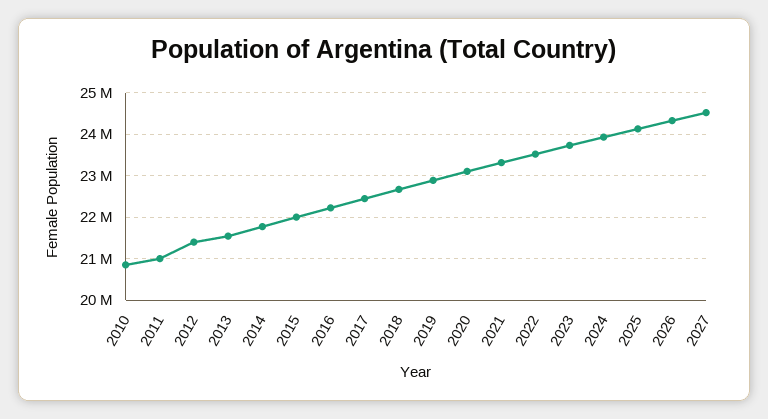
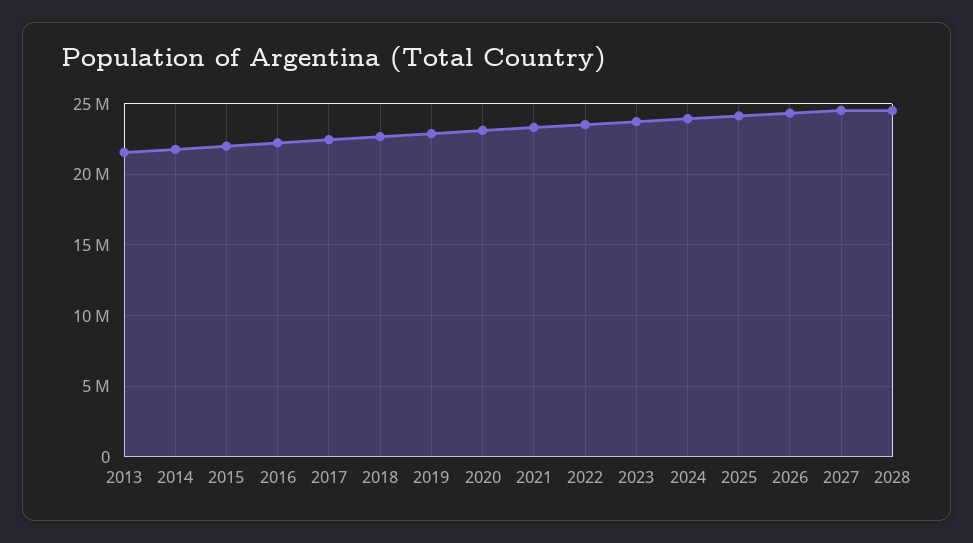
2010: 20800000 -> none
2011: 21000000 -> none
2012: 21400000 -> none
2028: none -> 24500000

